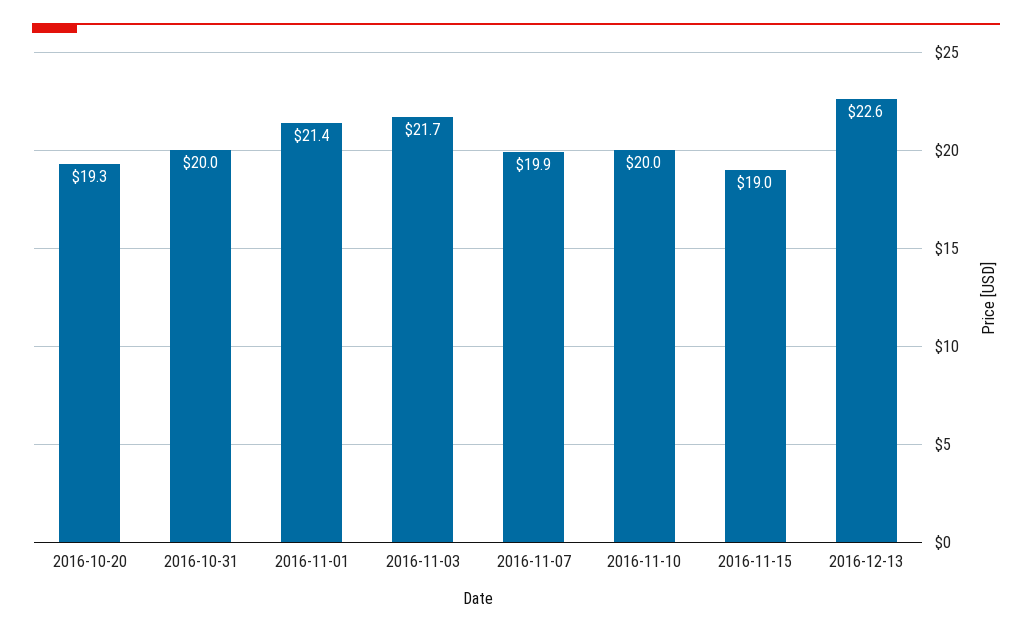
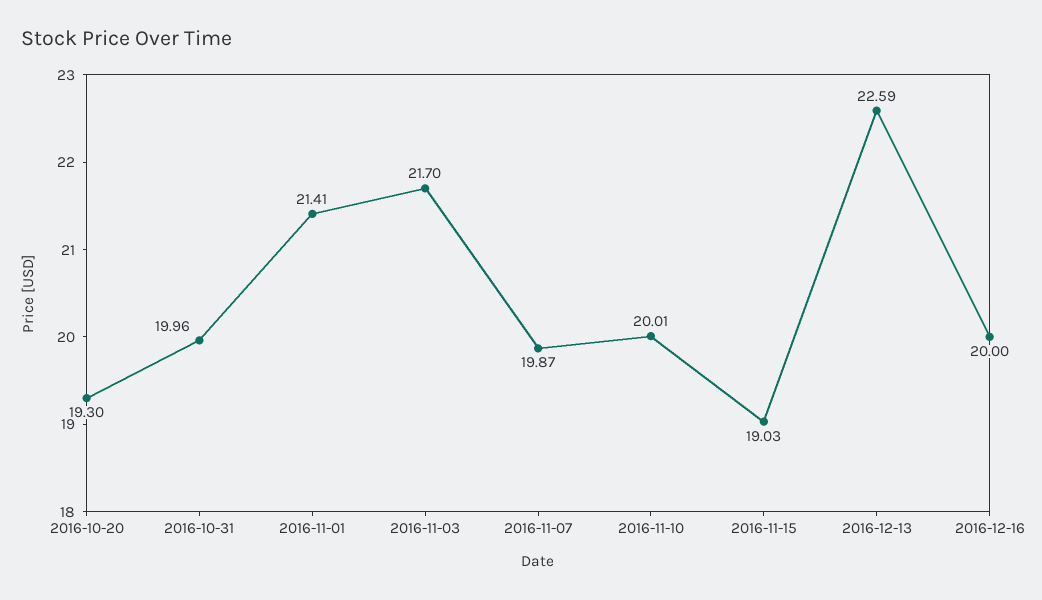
2016-12-16: none -> 20

